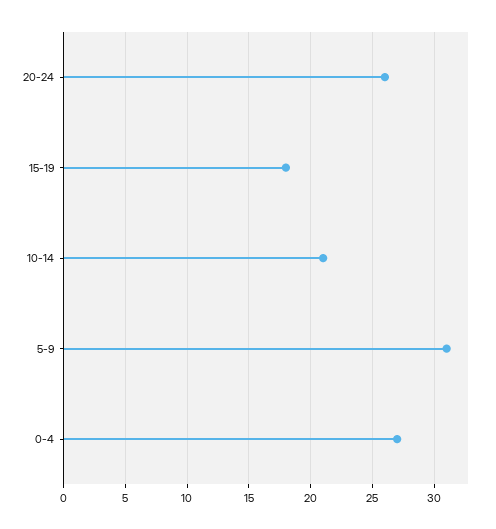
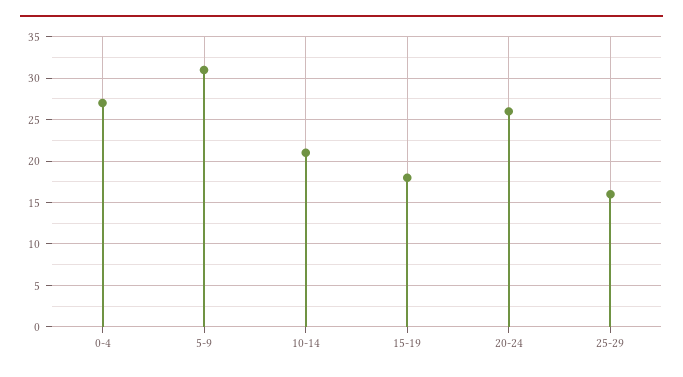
25-29: none -> 16

